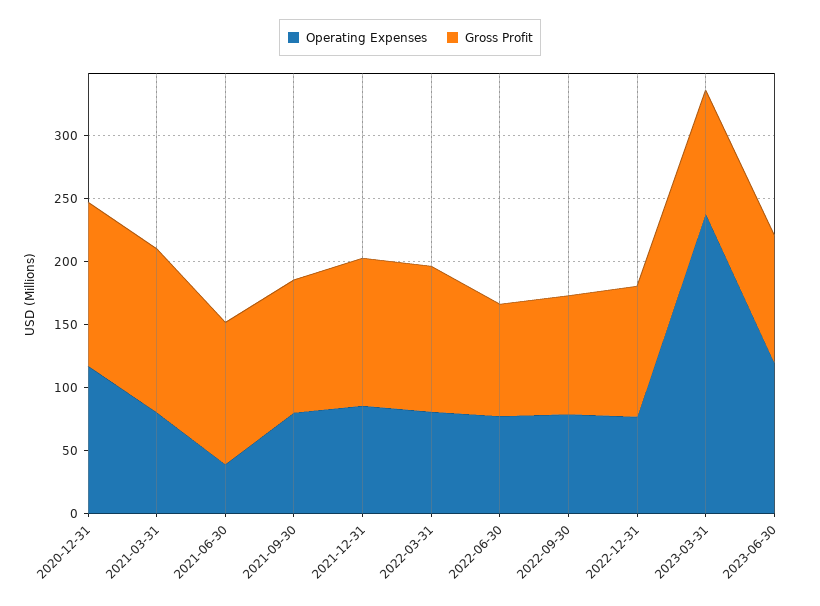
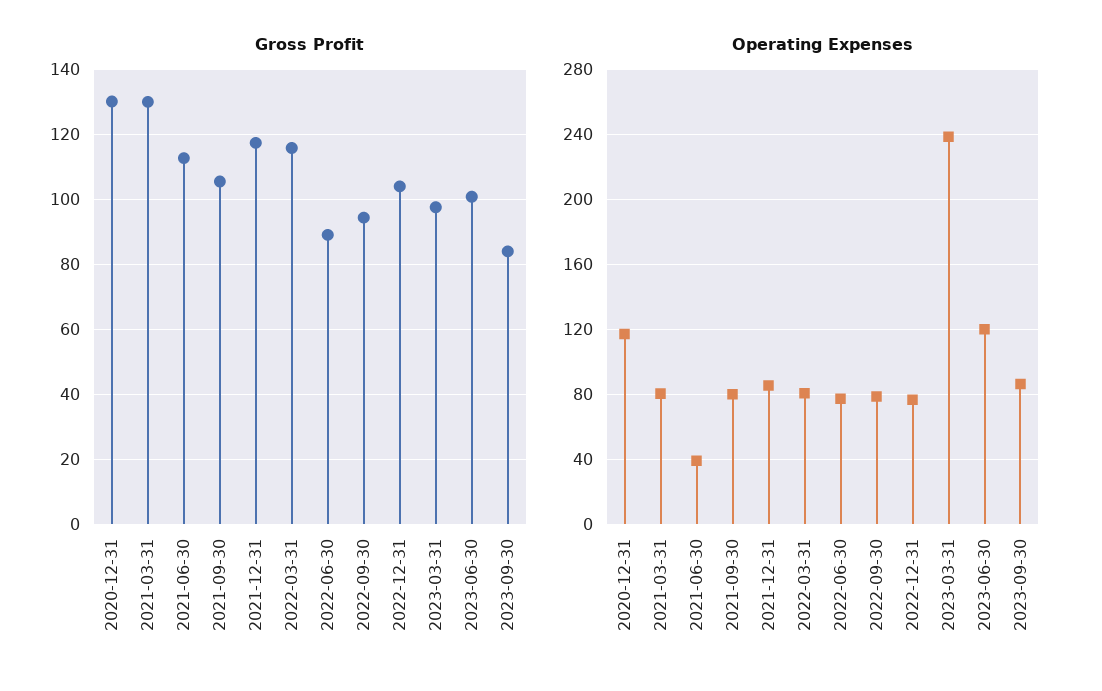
Gross Profit, 2023-09-30: none -> 84
Operating Expenses, 2023-09-30: none -> 85

